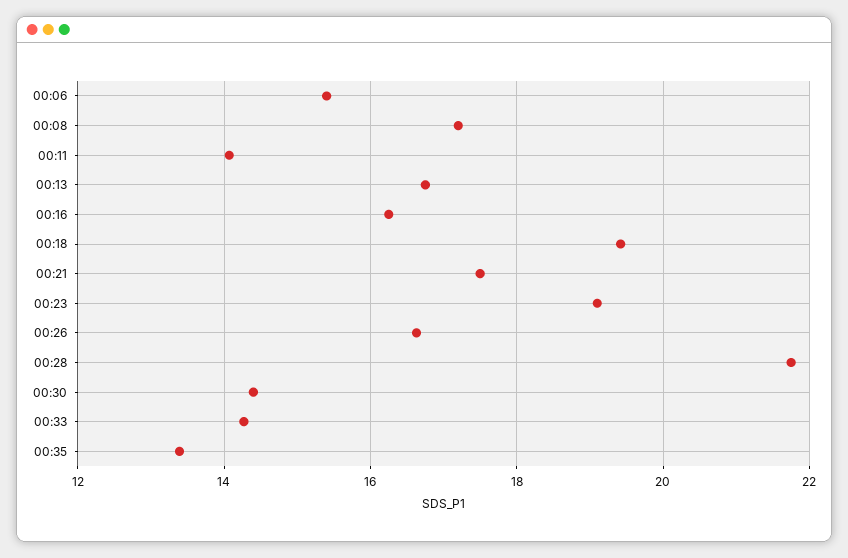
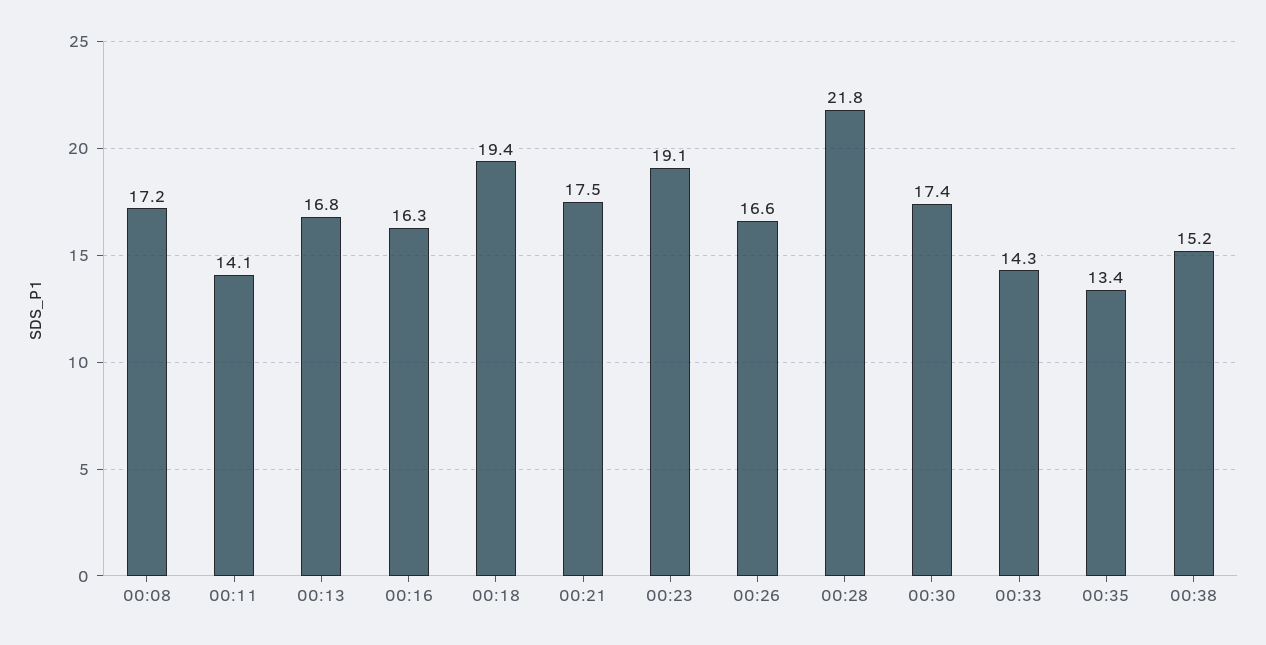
00:06: 15.4 -> none
00:30: 14.4 -> 17.4
00:38: none -> 15.2

